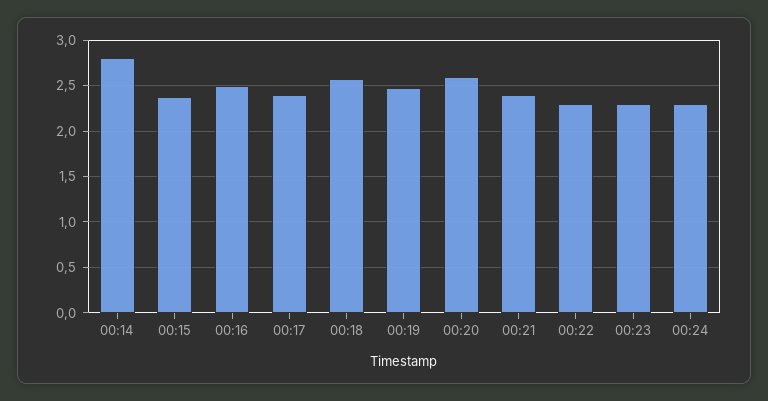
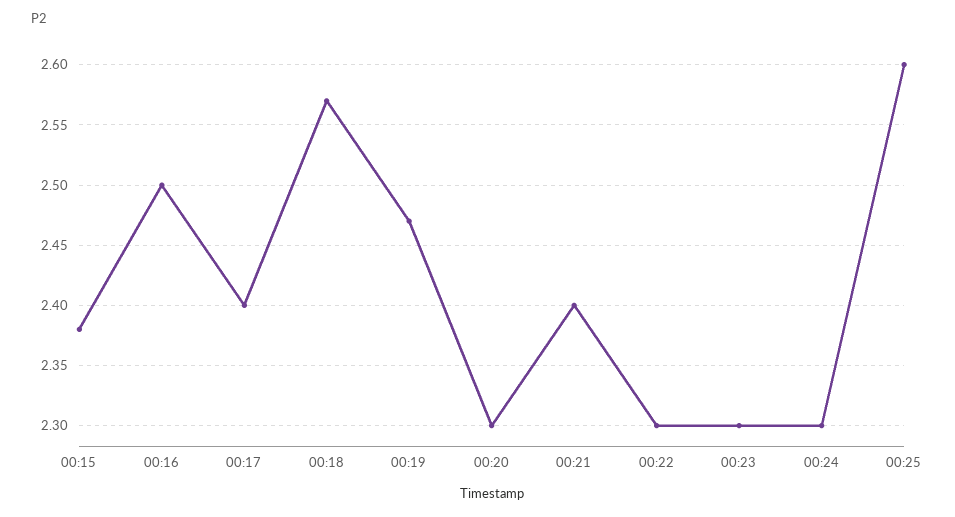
00:14: 2.8 -> none
00:20: 2.6 -> 2.3
00:25: none -> 2.6

